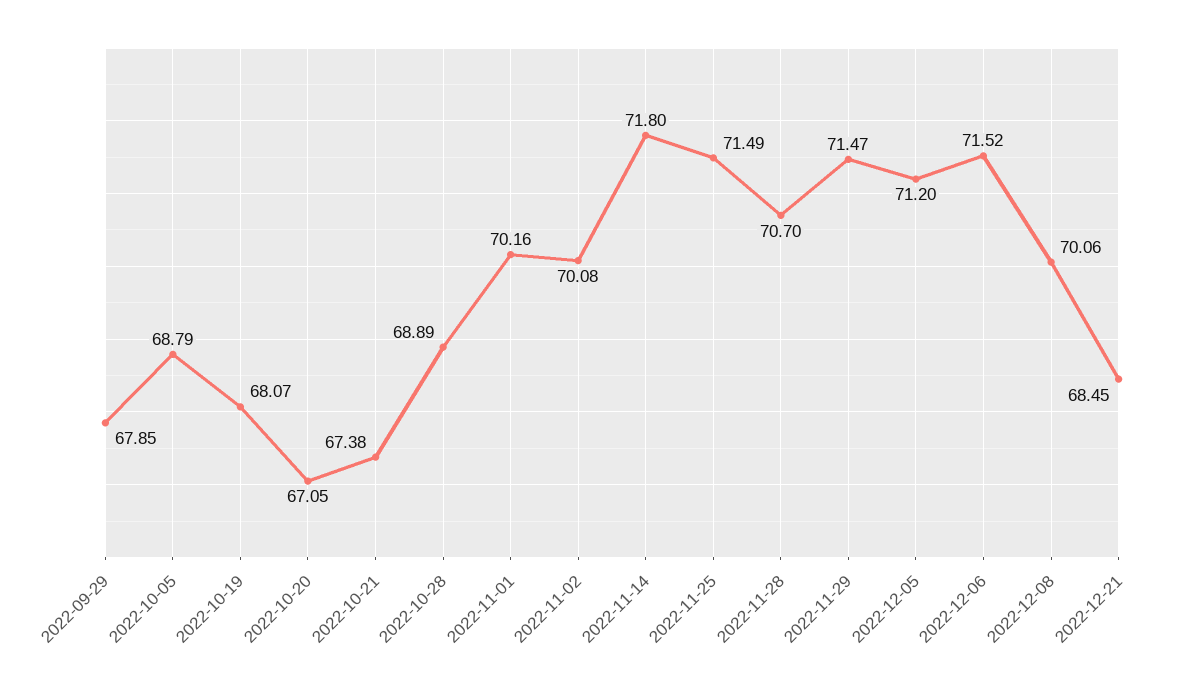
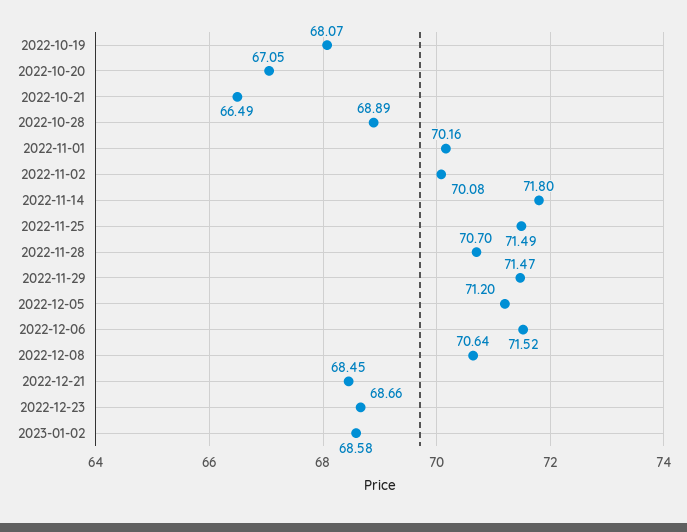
2022-09-29: 67.85 -> none
2022-10-05: 68.79 -> none
2022-10-21: 67.38 -> 66.49
2022-12-08: 70.06 -> 70.64
2022-12-23: none -> 68.66
2023-01-02: none -> 68.58

